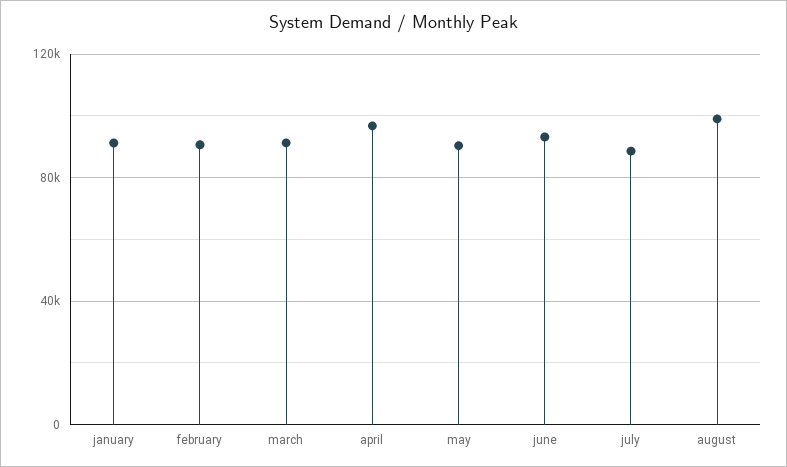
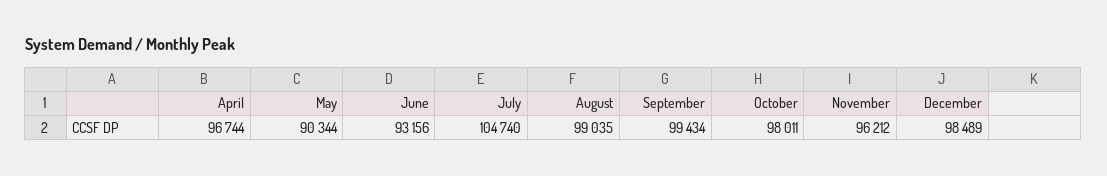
january: 90000 -> none
february: 90000 -> none
march: 90000 -> none
july: 90000 -> 104740
September: none -> 99434
October: none -> 98011
November: none -> 96212
December: none -> 98489

